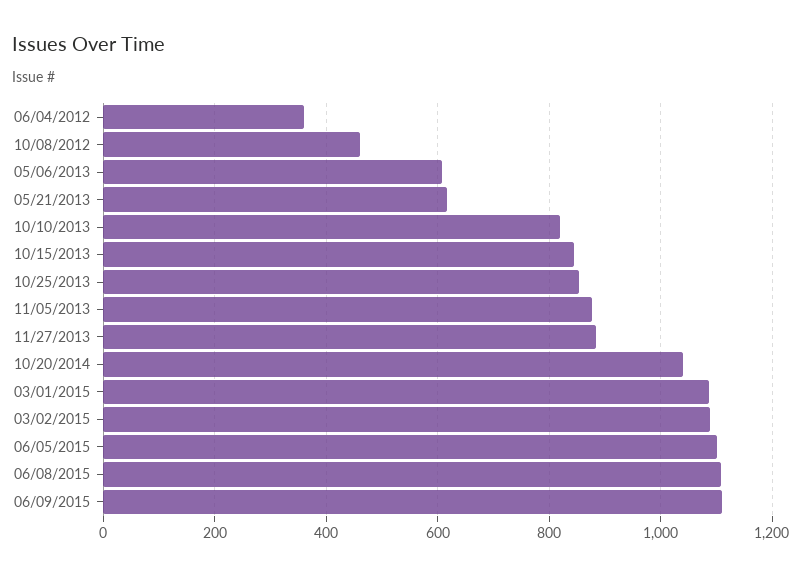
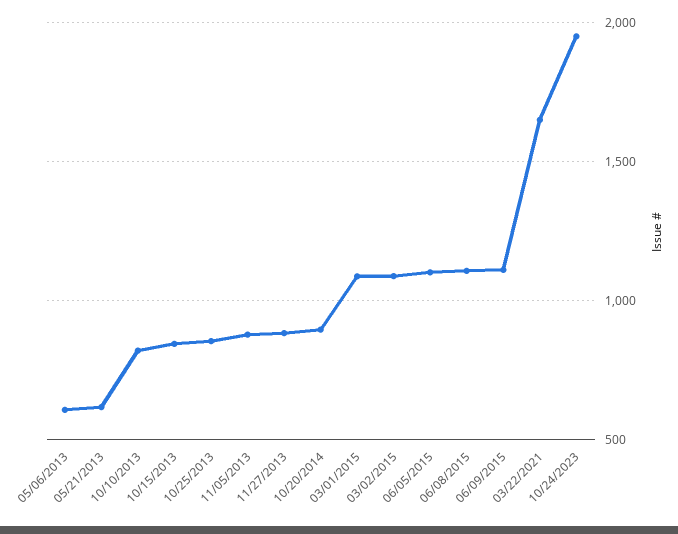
06/04/2012: 360 -> none
10/08/2012: 460 -> none
10/20/2014: 1040 -> 900
03/22/2021: none -> 1650
10/24/2023: none -> 1950

